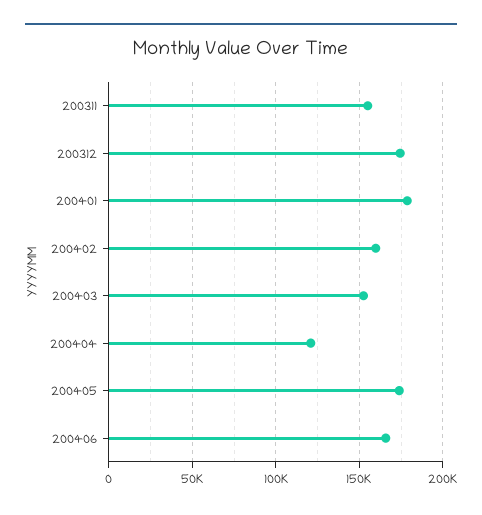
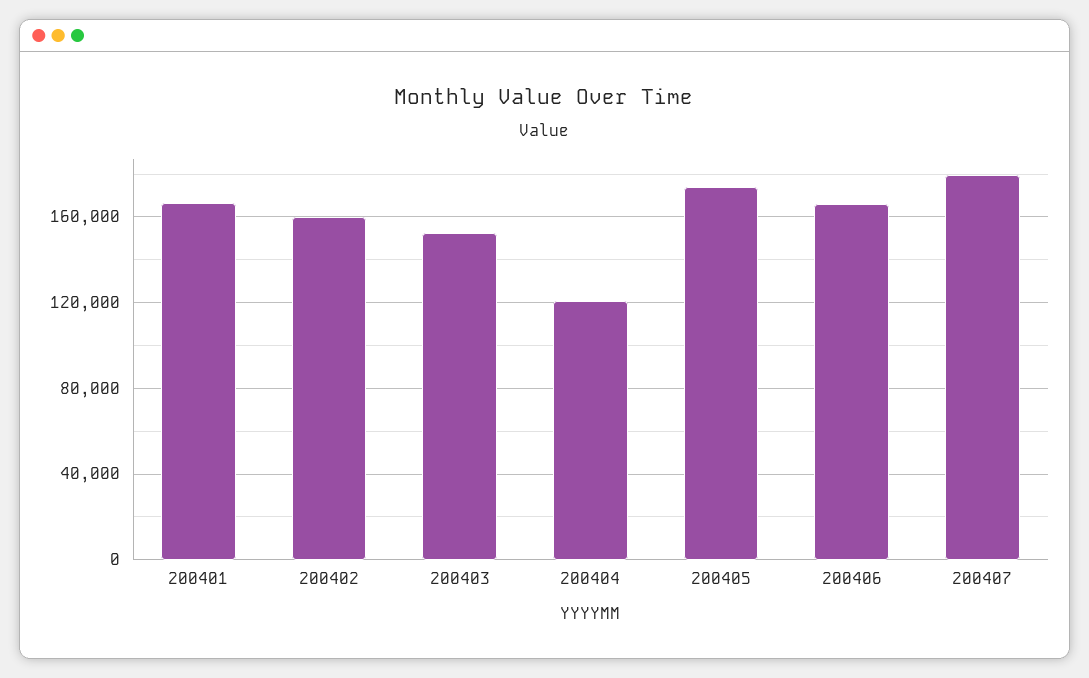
200311: 155000 -> none
200312: 175000 -> none
200401: 180000 -> 165000
200407: none -> 180000

